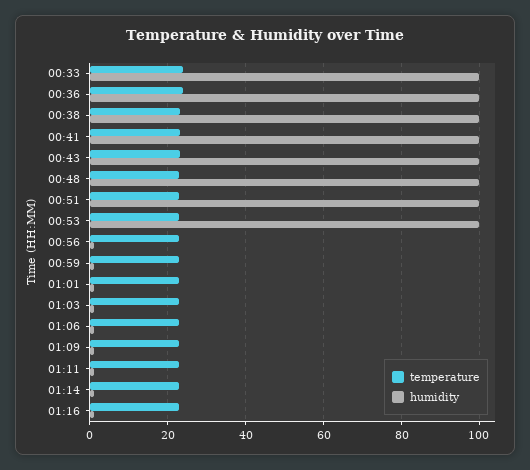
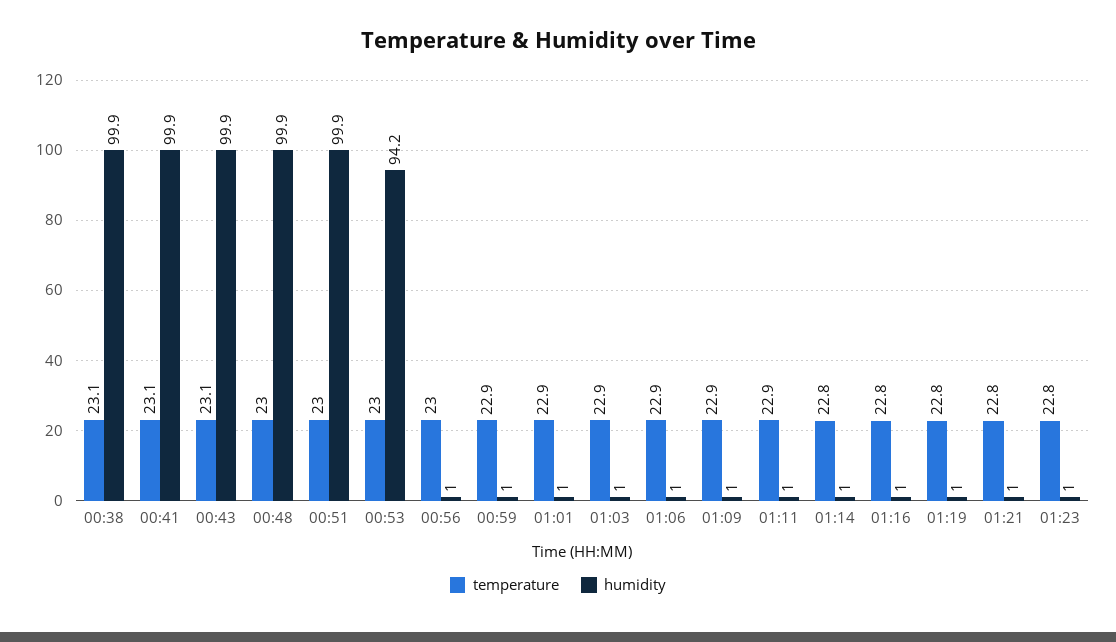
temperature, 00:33: 24 -> none
humidity, 00:33: 100 -> none
temperature, 00:36: 24 -> none
humidity, 00:36: 100 -> none
humidity, 00:53: 100 -> 94.2
temperature, 01:19: none -> 22.8
humidity, 01:19: none -> 1
temperature, 01:21: none -> 22.8
humidity, 01:21: none -> 1
temperature, 01:23: none -> 22.8
humidity, 01:23: none -> 1

